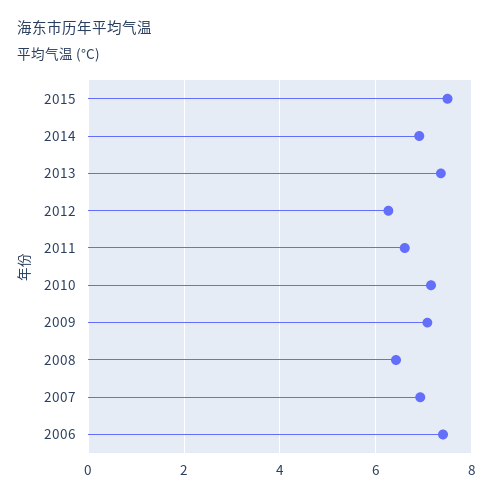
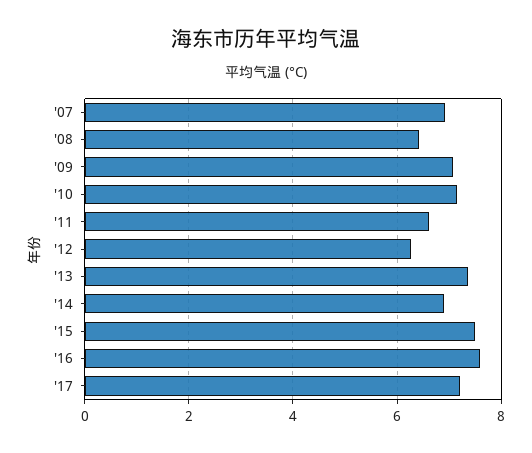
2006: 7.4 -> none
'16: none -> 7.6
'17: none -> 7.2

